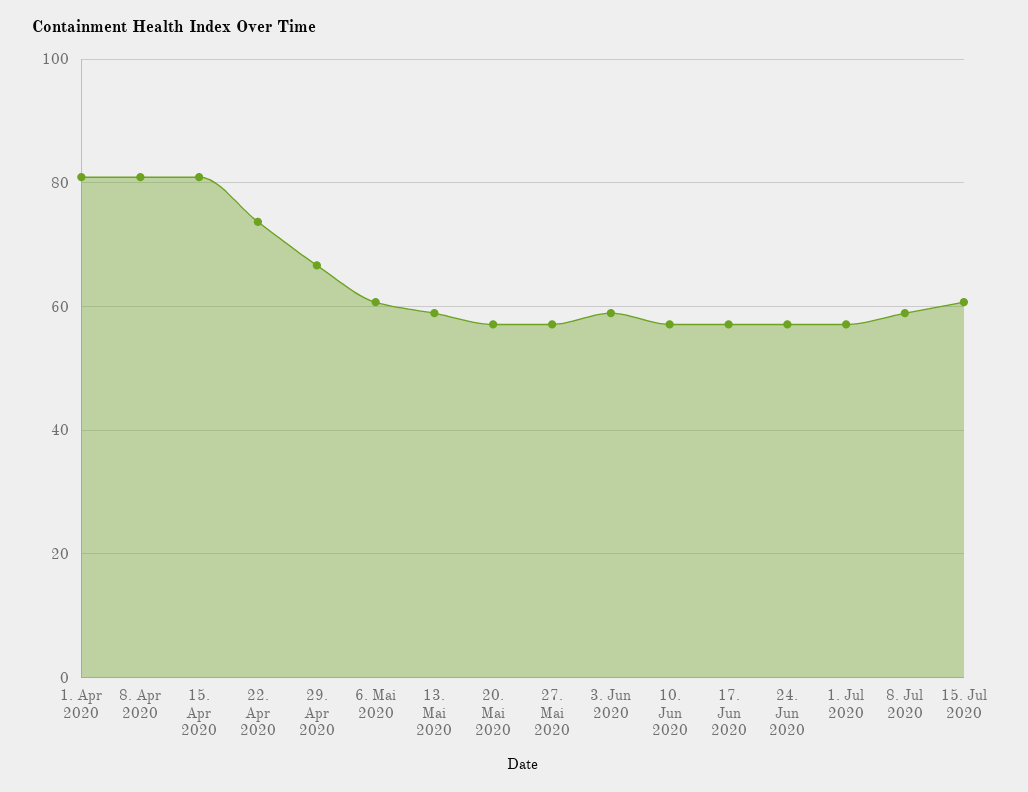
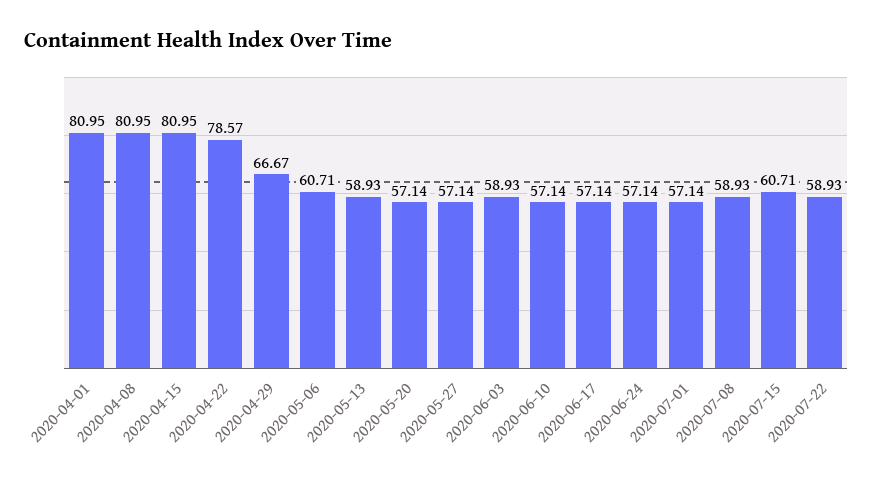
22. Apr 2020: 74 -> 78.57
2020-07-22: none -> 58.93

